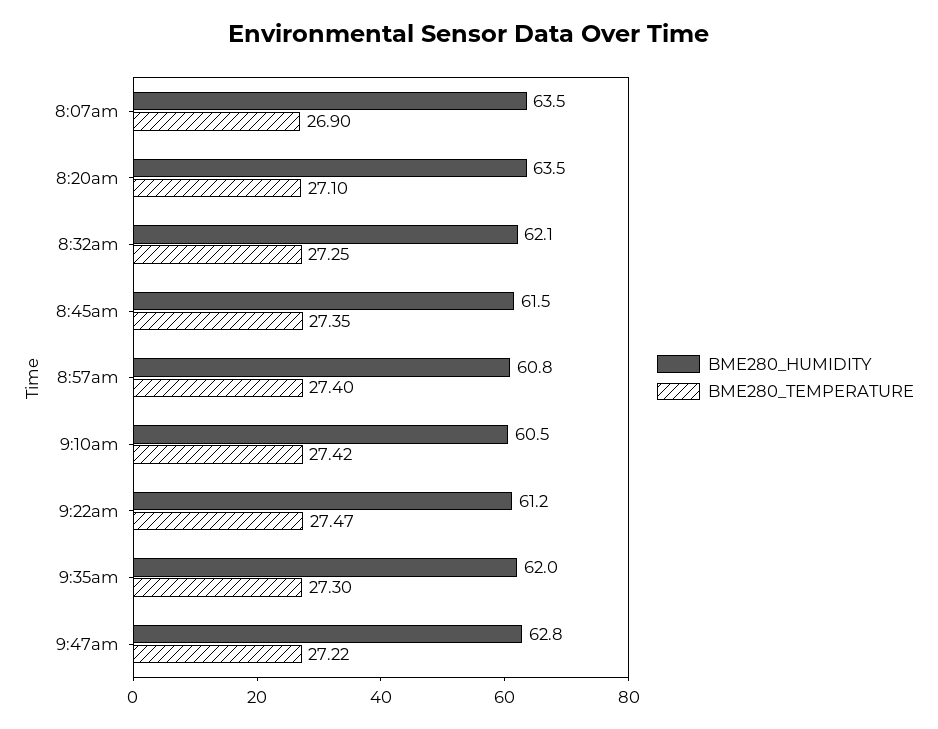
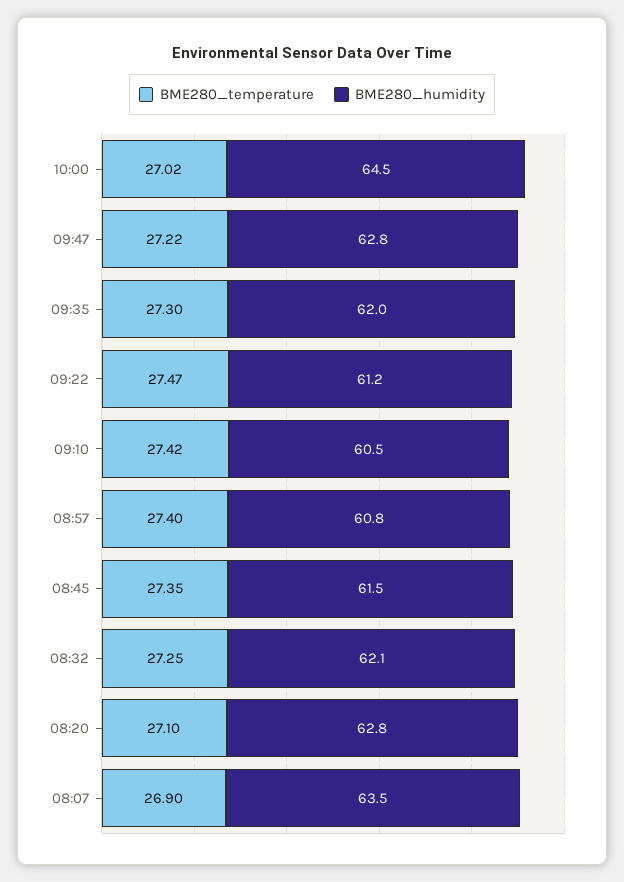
BME280_HUMIDITY, 8:20am: 63.5 -> 62.8
BME280_TEMPERATURE, 10:00: none -> 27.02
BME280_HUMIDITY, 10:00: none -> 64.5

